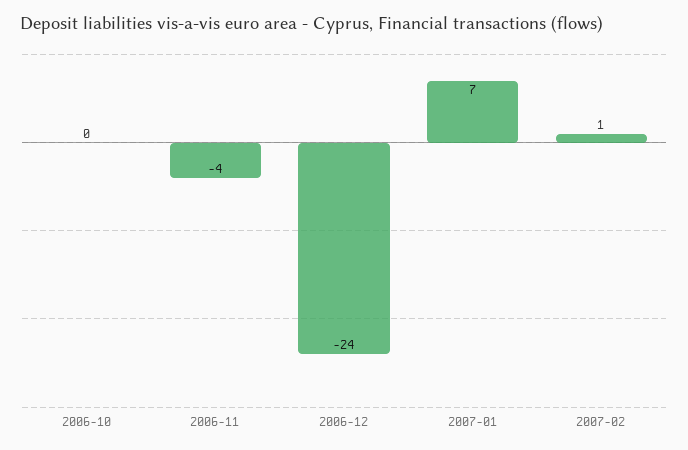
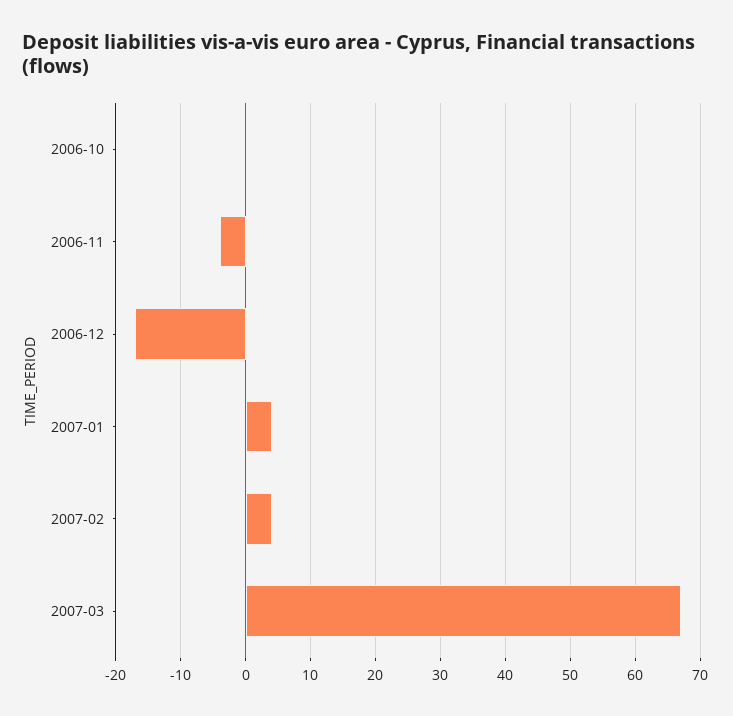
2006-12: -24 -> -17
2007-01: 7 -> 4
2007-02: 1 -> 4
2007-03: none -> 67

